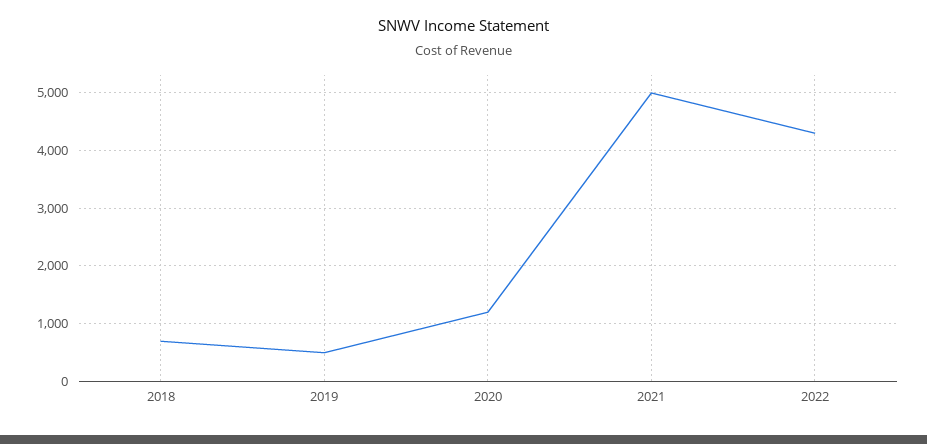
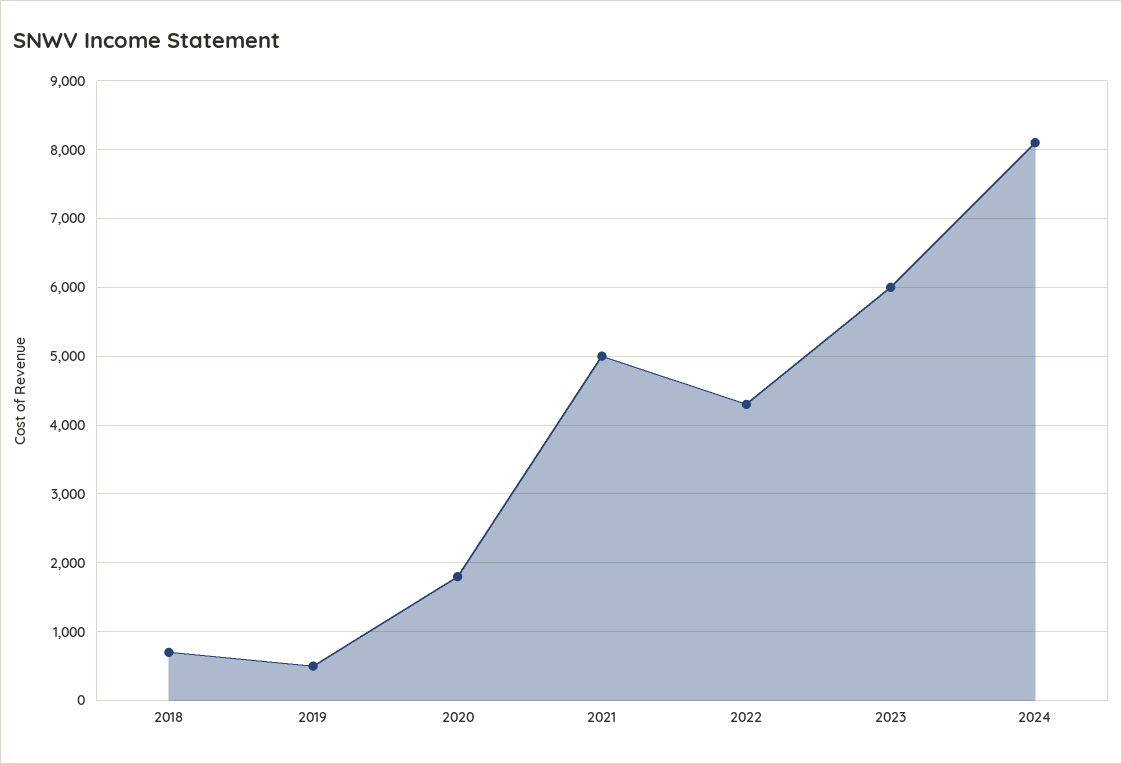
2020: 1200 -> 1800
2023: none -> 6000
2024: none -> 8100

